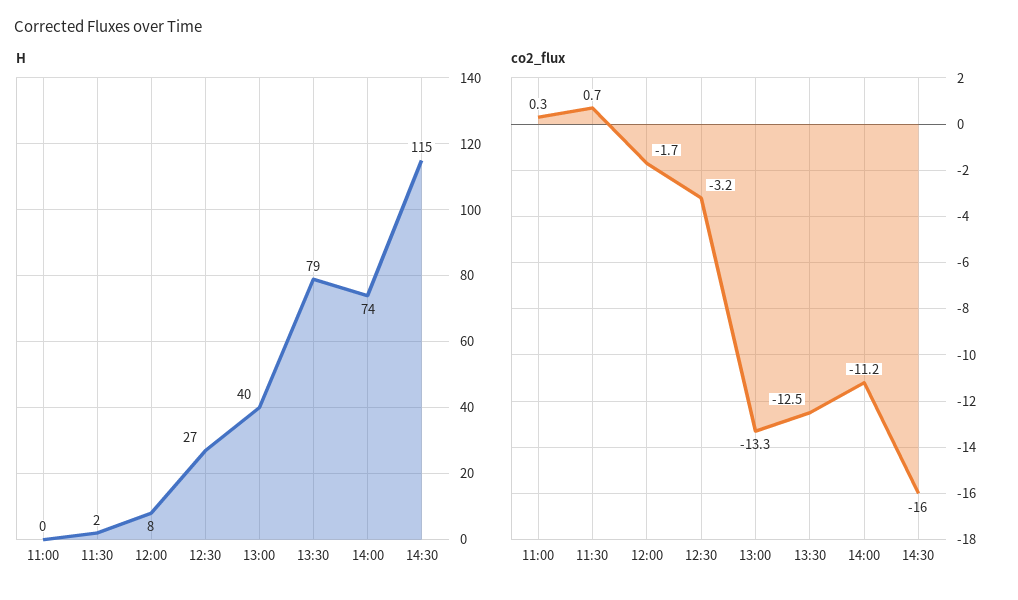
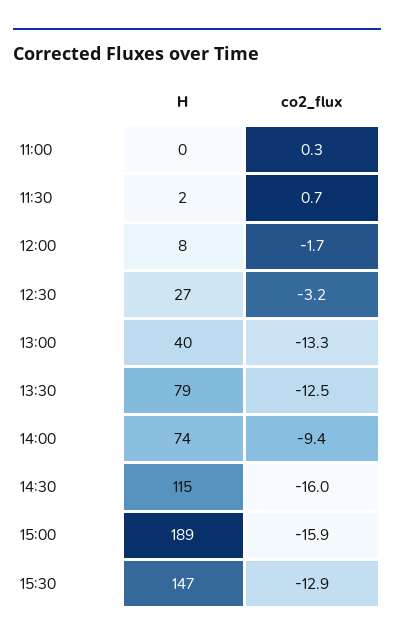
co2_flux, 14:00: -11.2 -> -9.4
H, 15:00: none -> 189
co2_flux, 15:00: none -> -15.9
H, 15:30: none -> 147
co2_flux, 15:30: none -> -12.9

